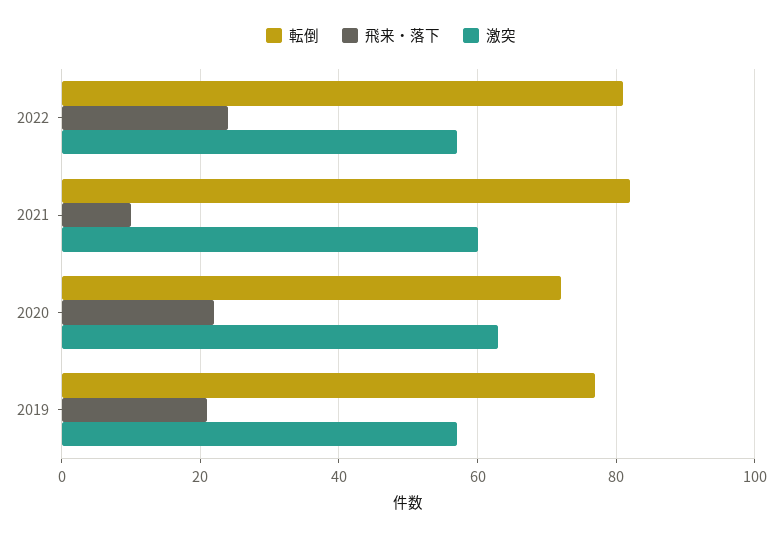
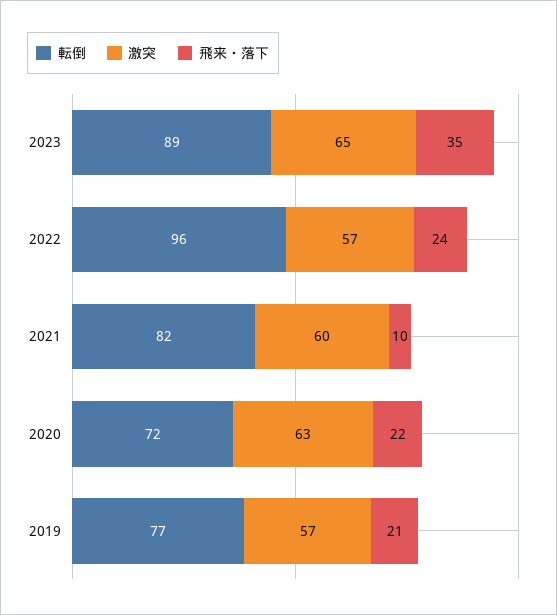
転倒, 2022: 80 -> 96
転倒, 2023: none -> 89
激突, 2023: none -> 65
飛来・落下, 2023: none -> 35

